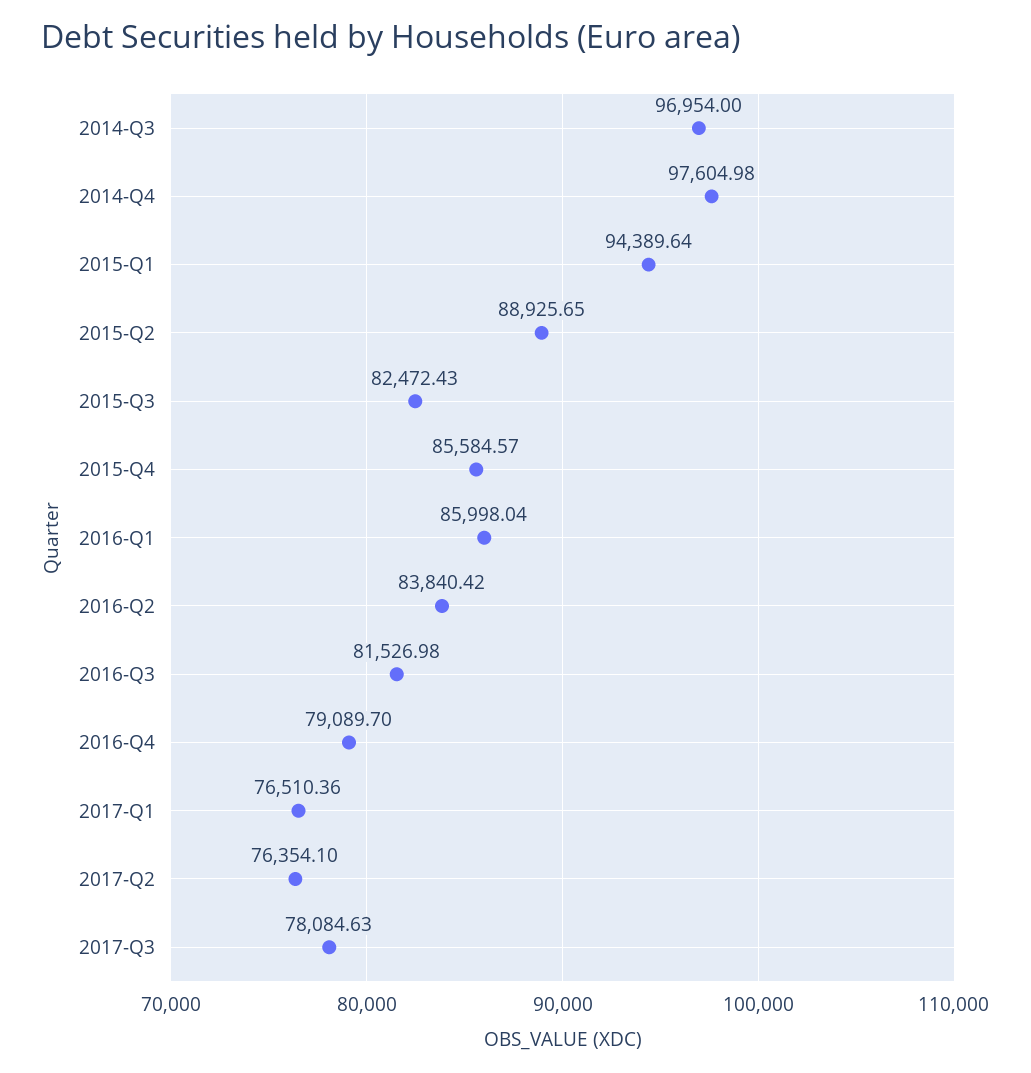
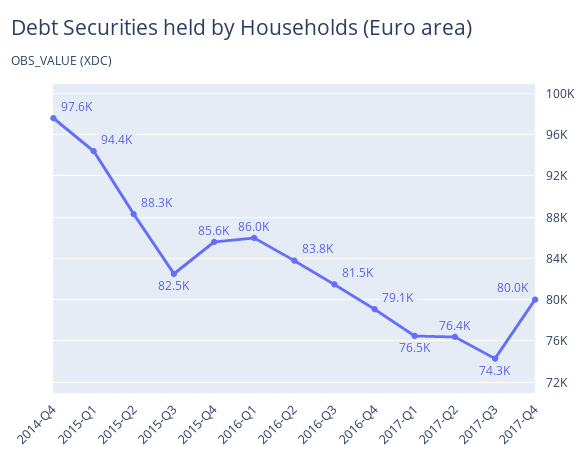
2014-Q3: 96954 -> none
2015-Q2: 88925.65 -> 88300
2017-Q3: 78084.63 -> 74300
2017-Q4: none -> 80000

